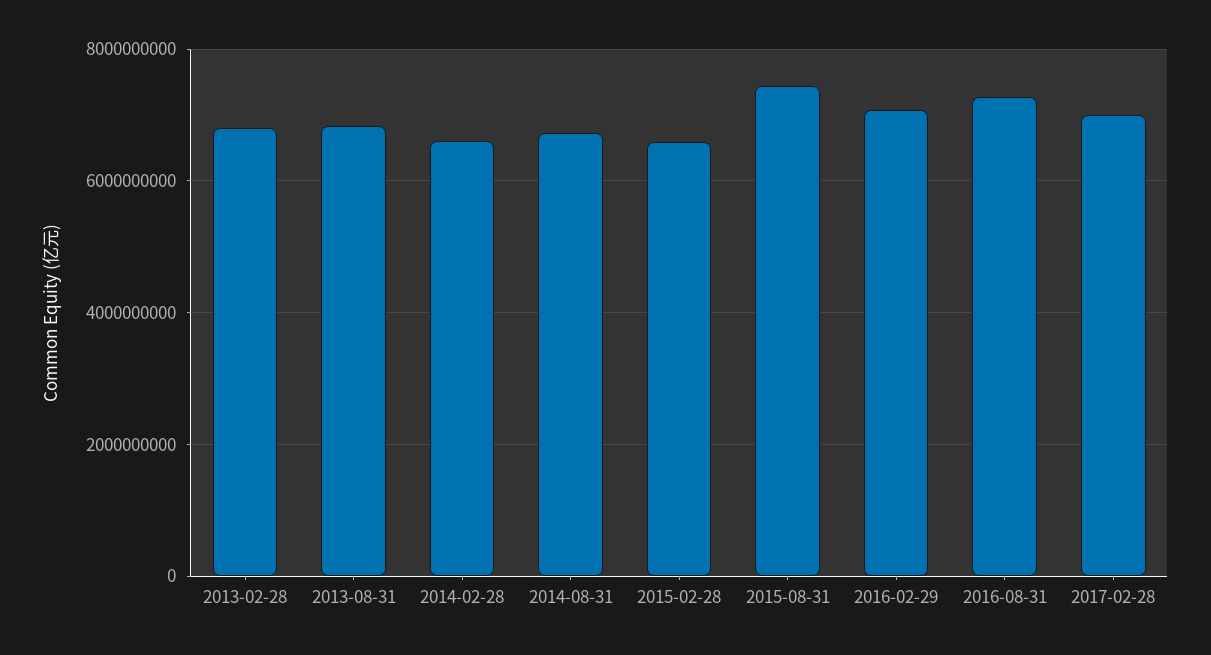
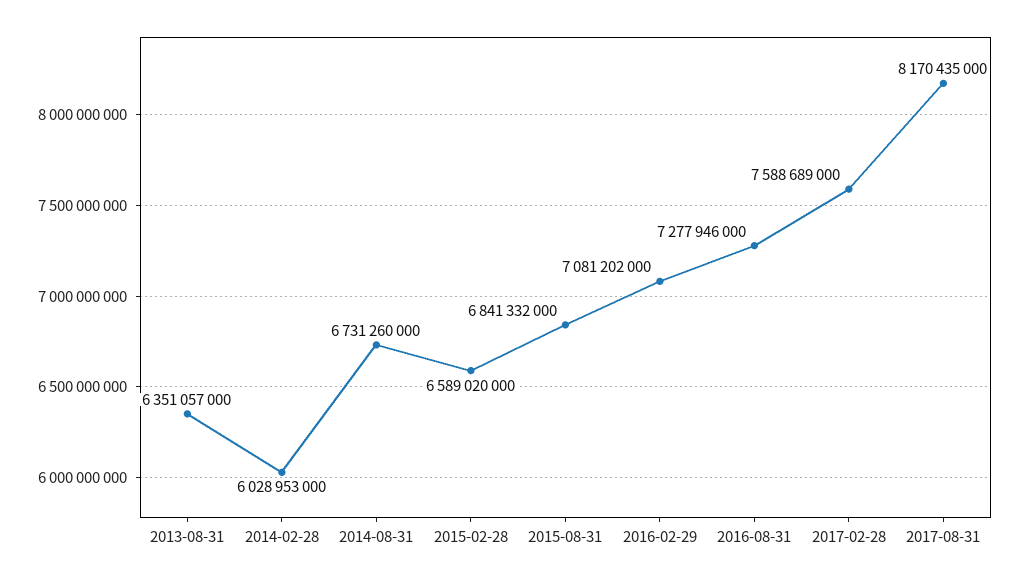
2013-02-28: 6800000000 -> none
2013-08-31: 6800000000 -> 6351057000
2014-02-28: 6600000000 -> 6028953000
2015-08-31: 7400000000 -> 6841332000
2017-02-28: 7000000000 -> 7588689000
2017-08-31: none -> 8170435000

